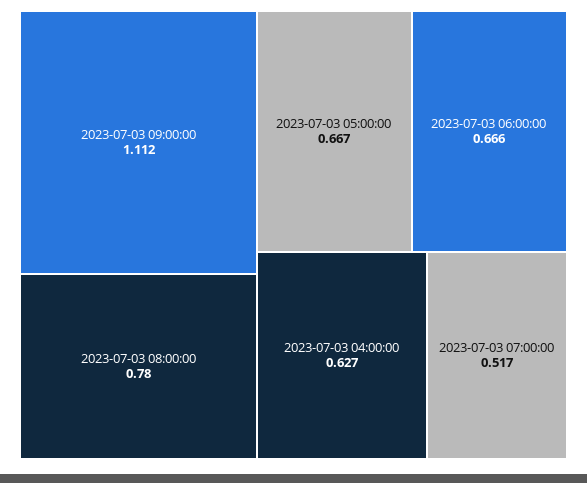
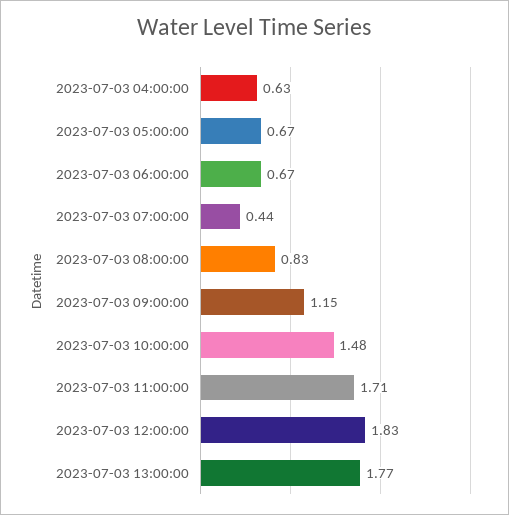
2023-07-03 09:00:00: 1.112 -> 1.15
2023-07-03 08:00:00: 0.78 -> 0.83
2023-07-03 07:00:00: 0.517 -> 0.44
2023-07-03 10:00:00: none -> 1.48
2023-07-03 11:00:00: none -> 1.71
2023-07-03 12:00:00: none -> 1.83
2023-07-03 13:00:00: none -> 1.77

